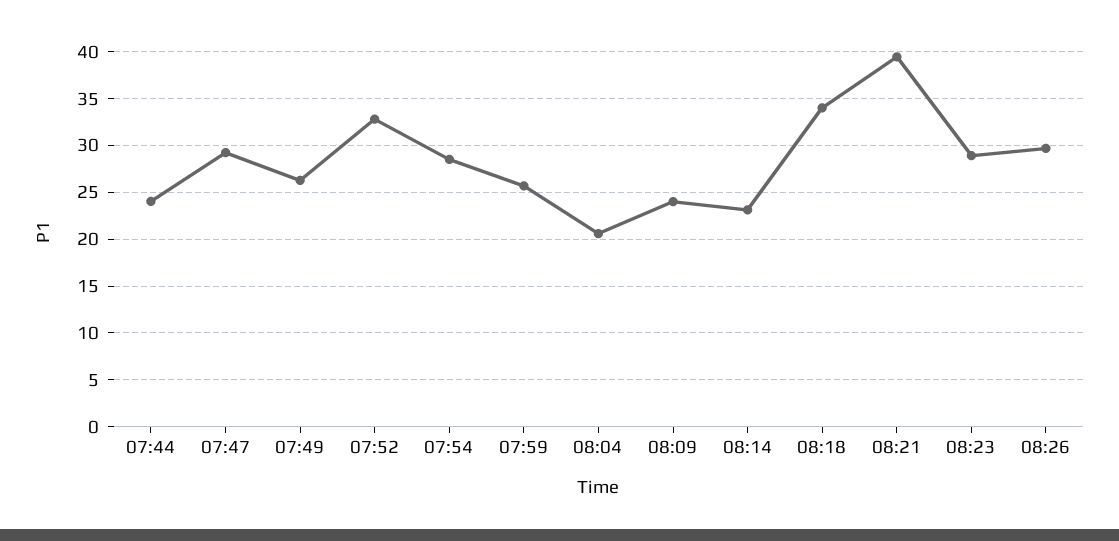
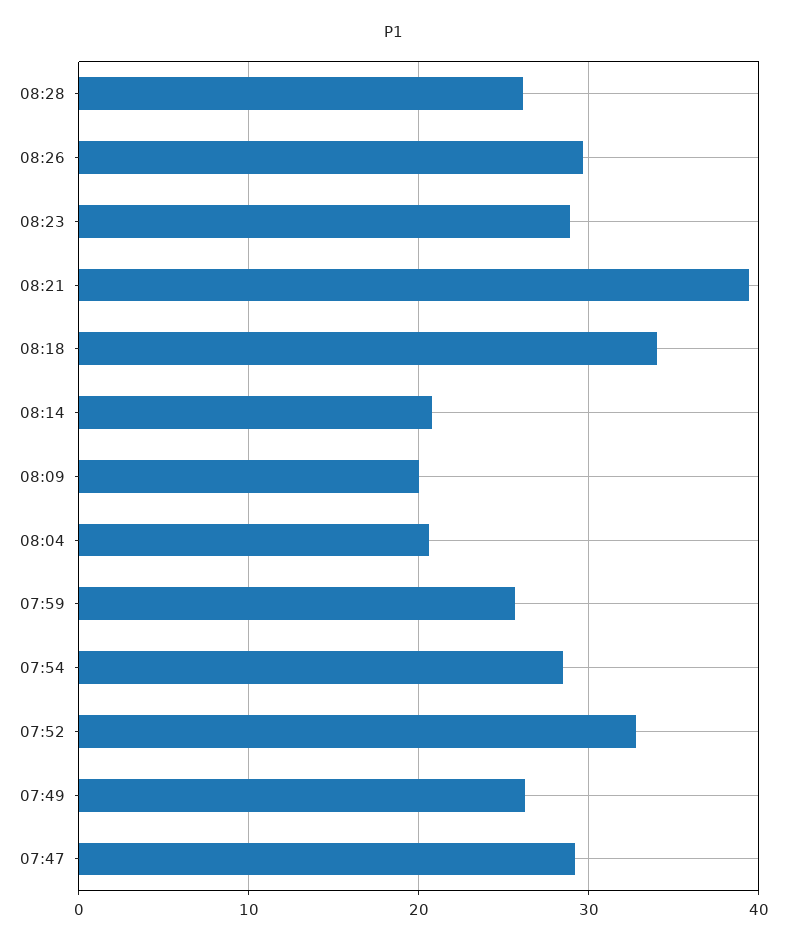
07:44: 24 -> none
08:09: 24 -> 20
08:14: 23 -> 21
08:28: none -> 26

